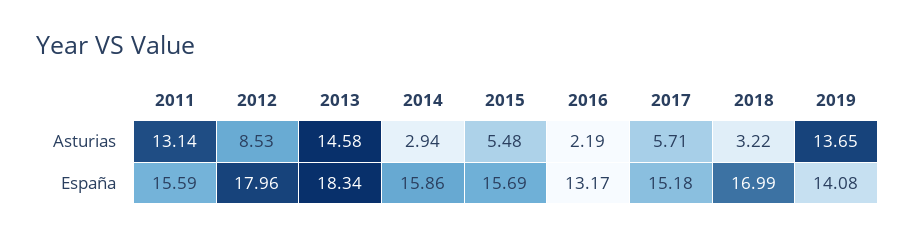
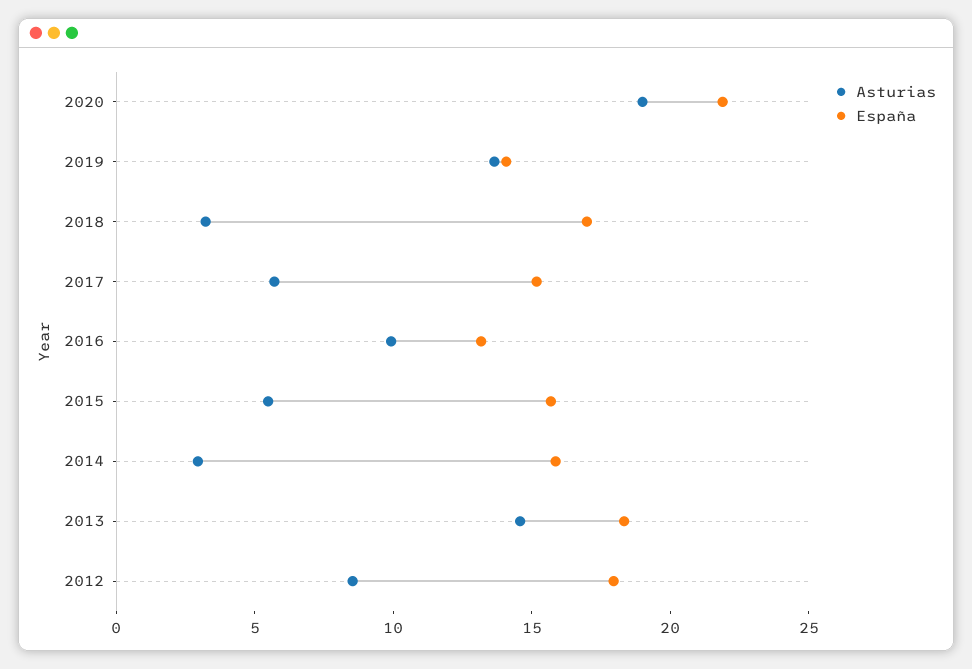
Asturias, 2011: 13.14 -> none
Asturias, 2016: 2.19 -> 10
España, 2011: 15.59 -> none
Asturias, 2020: none -> 19
España, 2020: none -> 22

